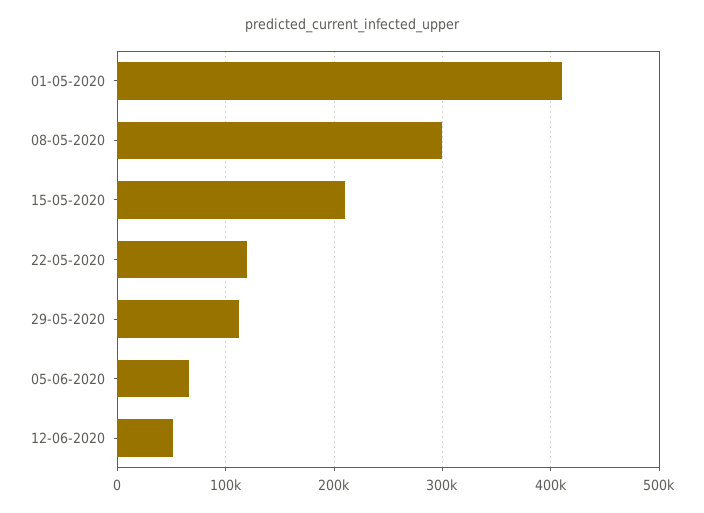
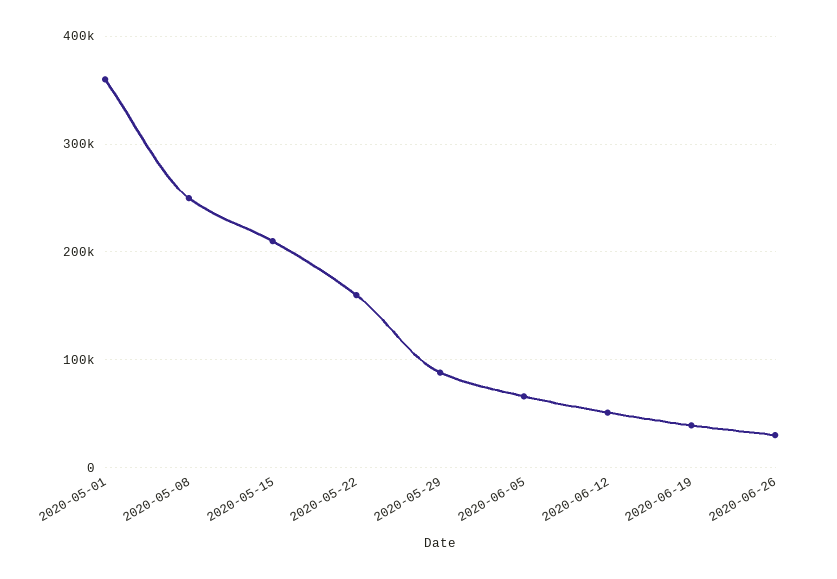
01-05-2020: 410000 -> 360000
08-05-2020: 300000 -> 250000
22-05-2020: 120000 -> 160000
29-05-2020: 110000 -> 90000
2020-06-19: none -> 40000
2020-06-26: none -> 30000

